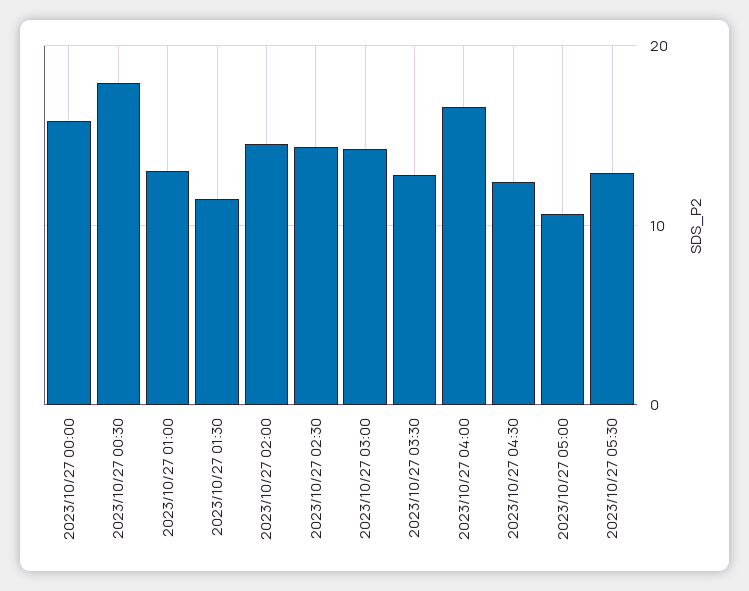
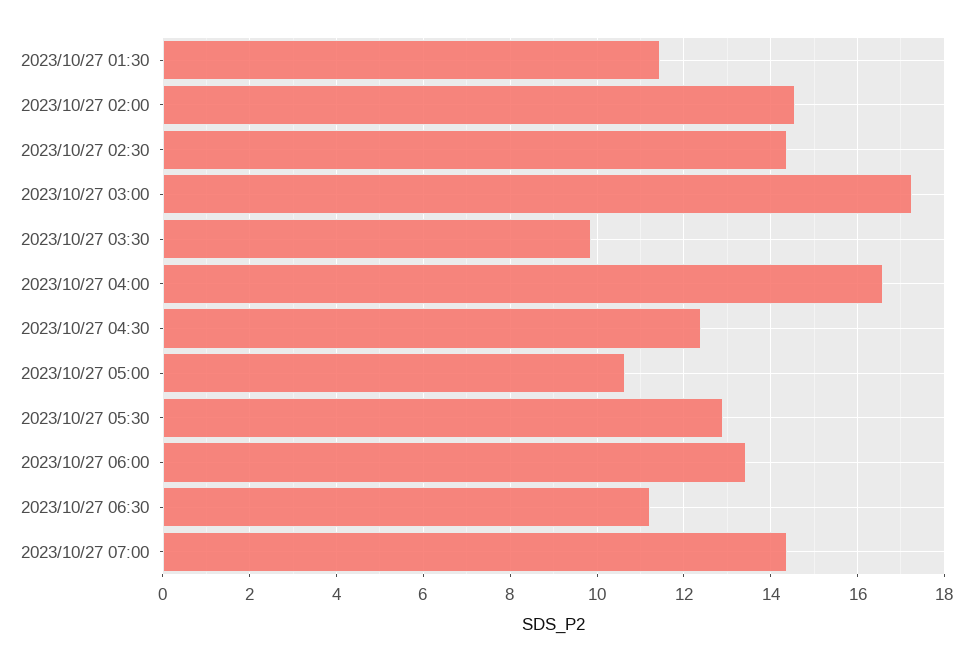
2023/10/27 00:00: 16 -> none
2023/10/27 00:30: 18 -> none
2023/10/27 01:00: 13 -> none
2023/10/27 03:00: 14 -> 17.2
2023/10/27 03:30: 13 -> 9.8
2023/10/27 06:00: none -> 13.4
2023/10/27 06:30: none -> 11.2
2023/10/27 07:00: none -> 14.4

